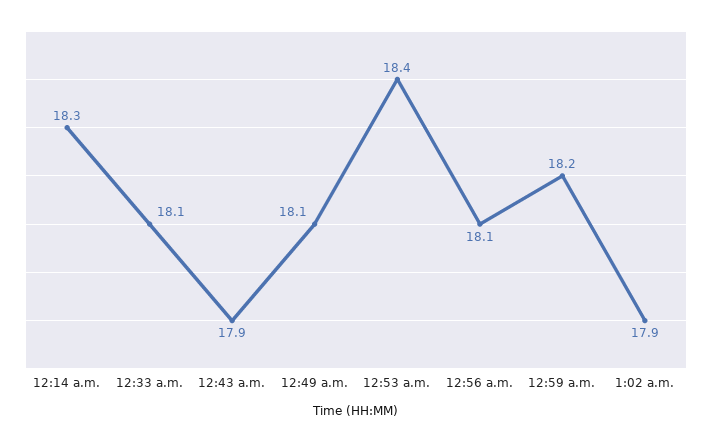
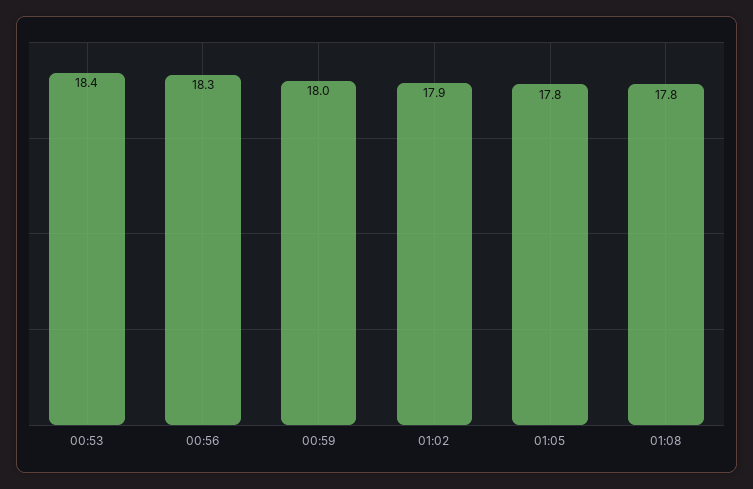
12:14 a.m.: 18.3 -> none
12:33 a.m.: 18.1 -> none
12:43 a.m.: 17.9 -> none
12:49 a.m.: 18.1 -> none
12:56 a.m.: 18.1 -> 18.3
12:59 a.m.: 18.2 -> 18
01:05: none -> 17.8
01:08: none -> 17.8

